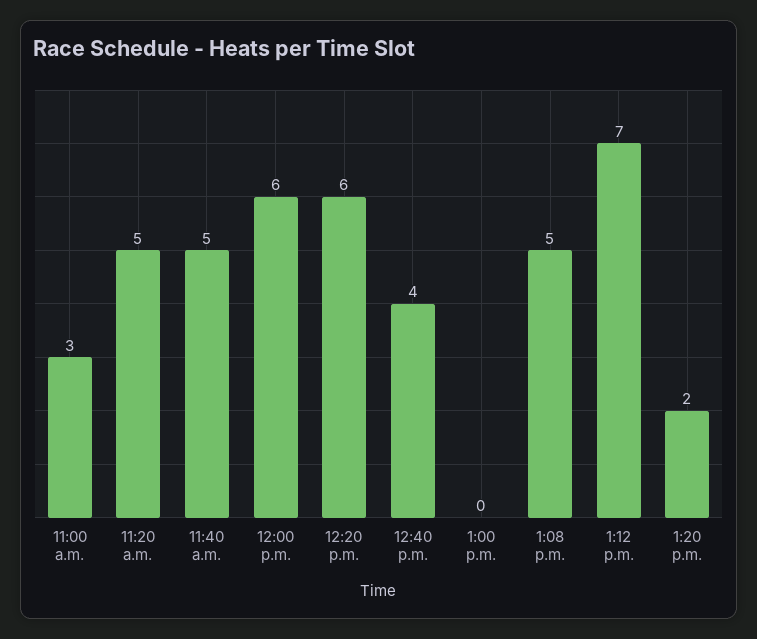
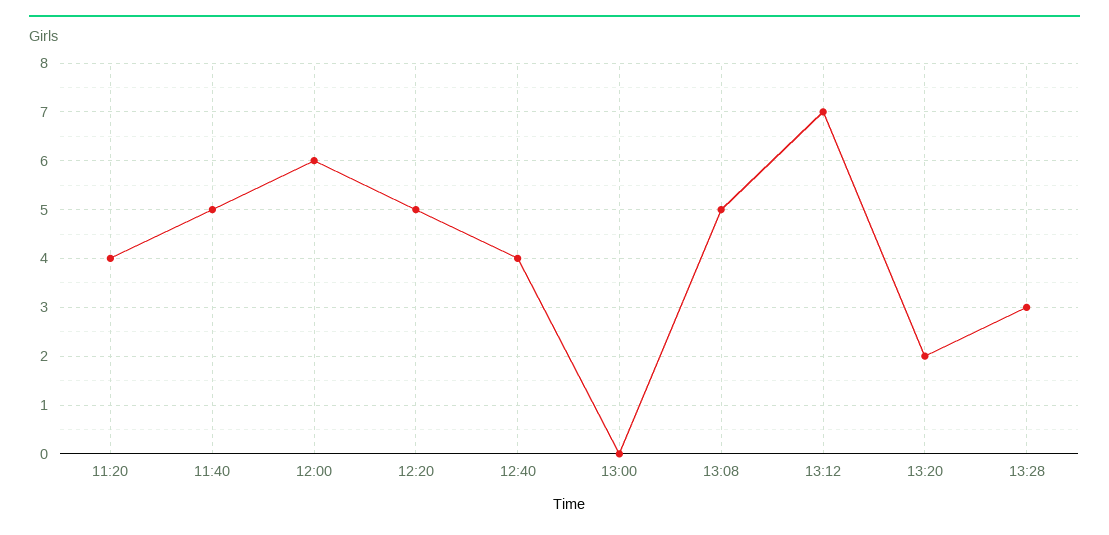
11:00 a.m.: 3 -> none
11:20 a.m.: 5 -> 4
12:20 p.m.: 6 -> 5
13:28: none -> 3

